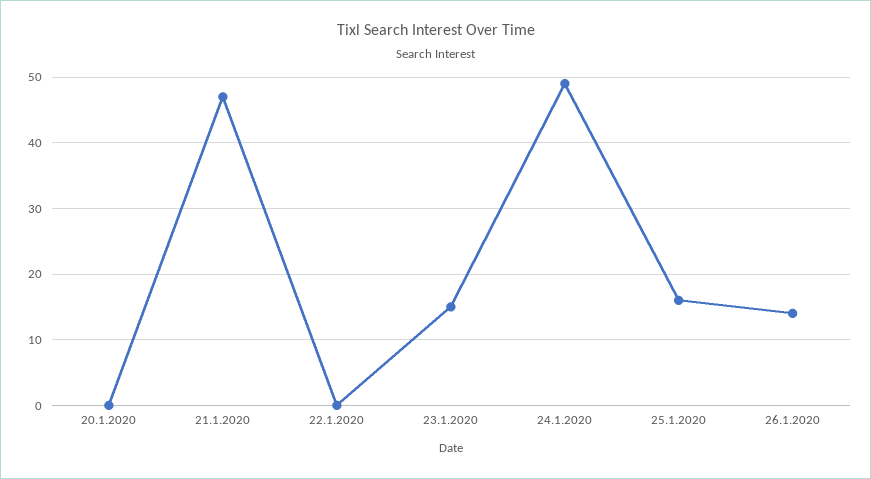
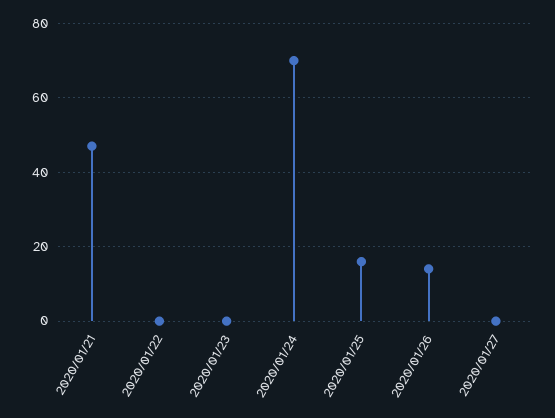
20.1.2020: 0 -> none
23.1.2020: 15 -> 0
24.1.2020: 49 -> 70
2020/01/27: none -> 0

